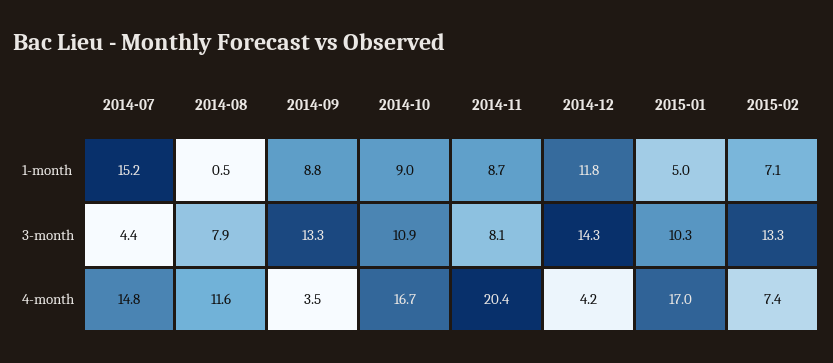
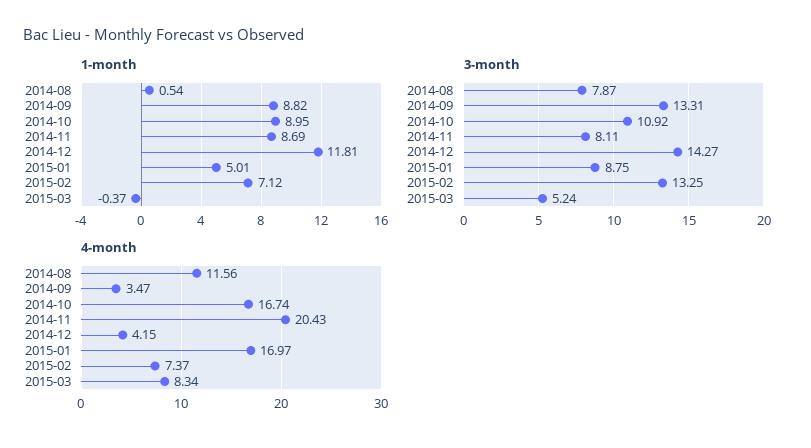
1-month, 2014-07: 15.2 -> none
3-month, 2014-07: 4.4 -> none
3-month, 2015-01: 10.3 -> 8.75
4-month, 2014-07: 14.8 -> none
1-month, 2015-03: none -> -0.37
3-month, 2015-03: none -> 5.24
4-month, 2015-03: none -> 8.34

